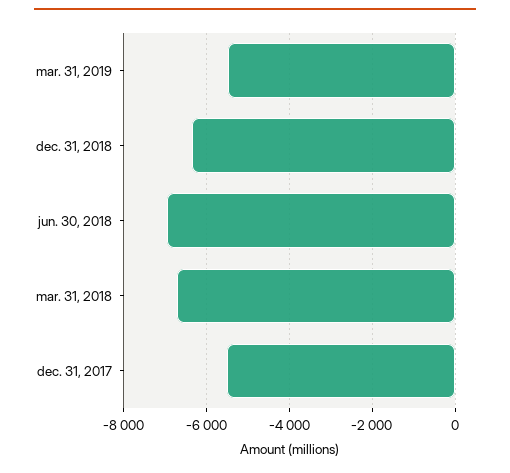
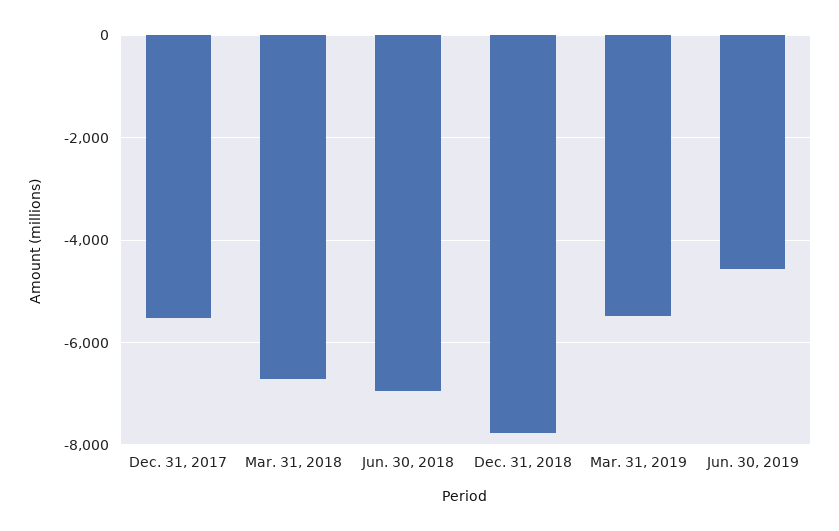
dec. 31, 2018: -6400 -> -7800
Jun. 30, 2019: none -> -4600

